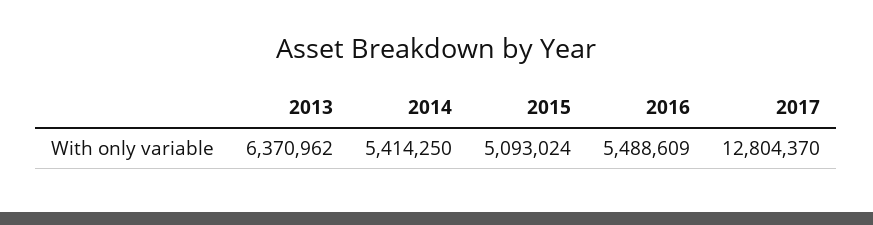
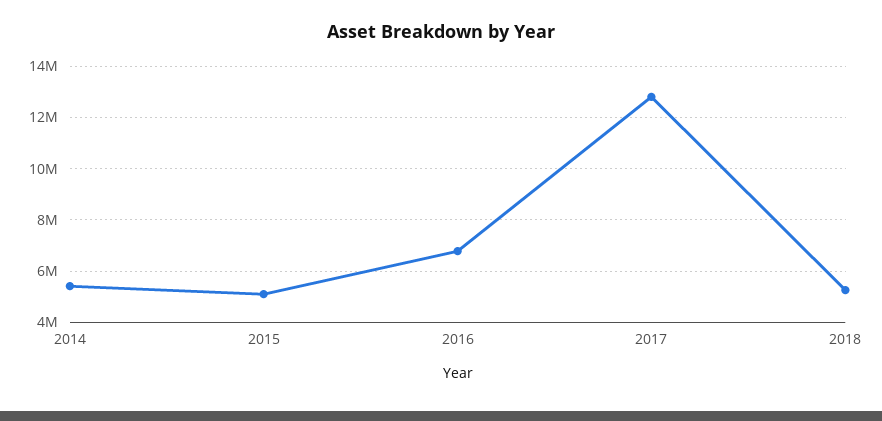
2013: 6370962 -> none
2016: 5488609 -> 6750000
2018: none -> 5250000

